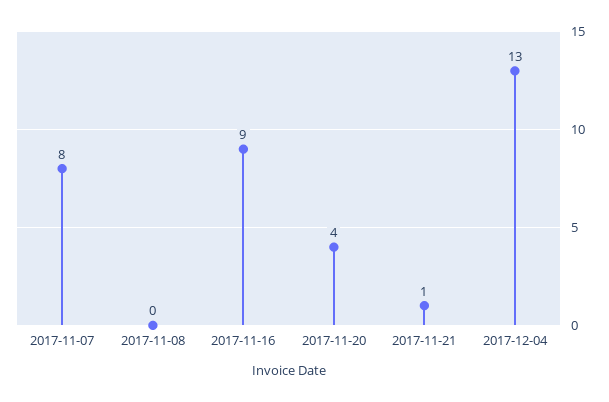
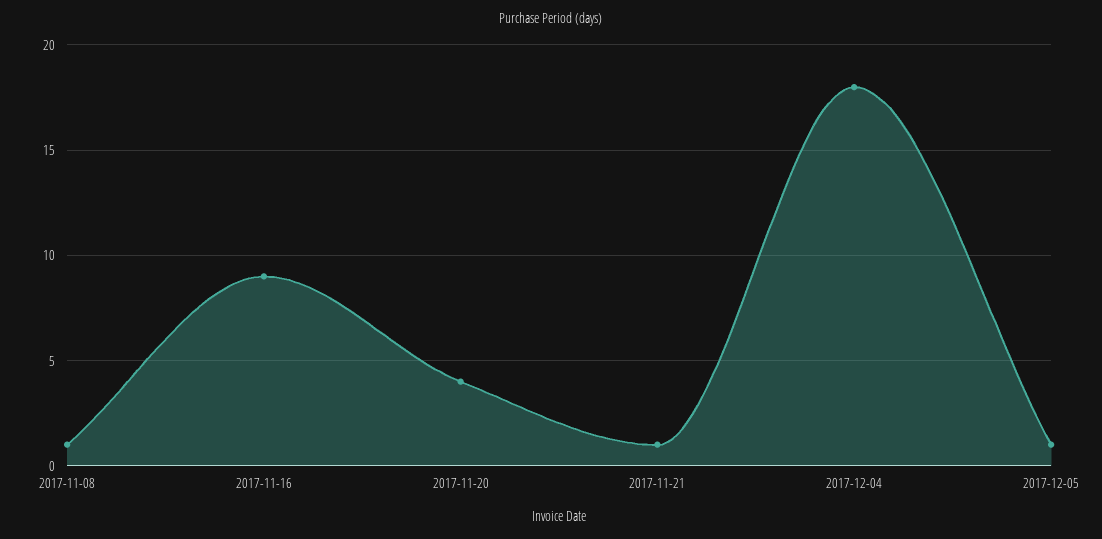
2017-11-07: 8 -> none
2017-11-08: 0 -> 1
2017-12-04: 13 -> 18
2017-12-05: none -> 1

